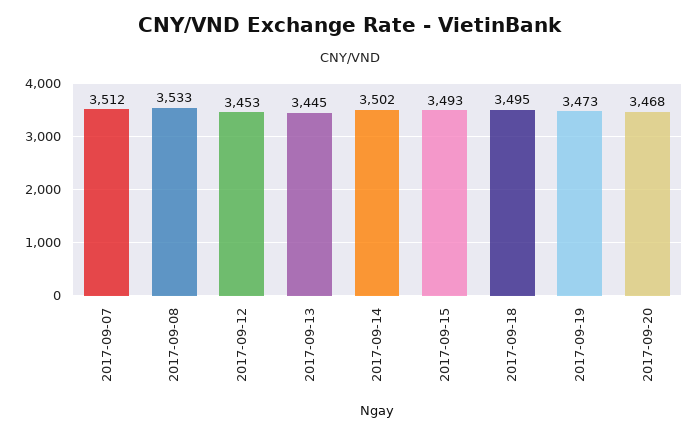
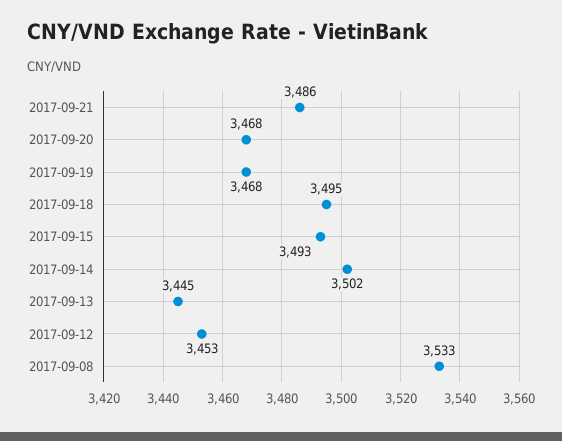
2017-09-07: 3512 -> none
2017-09-19: 3473 -> 3468
2017-09-21: none -> 3486

